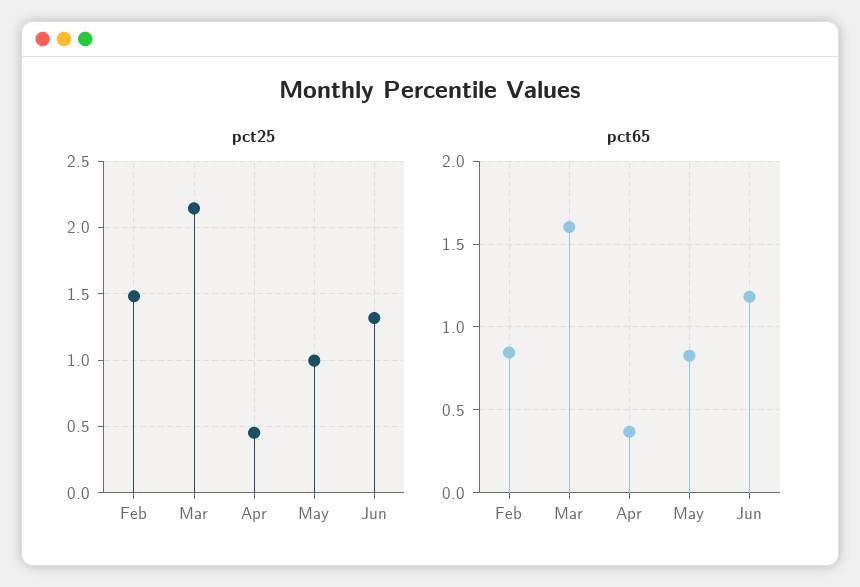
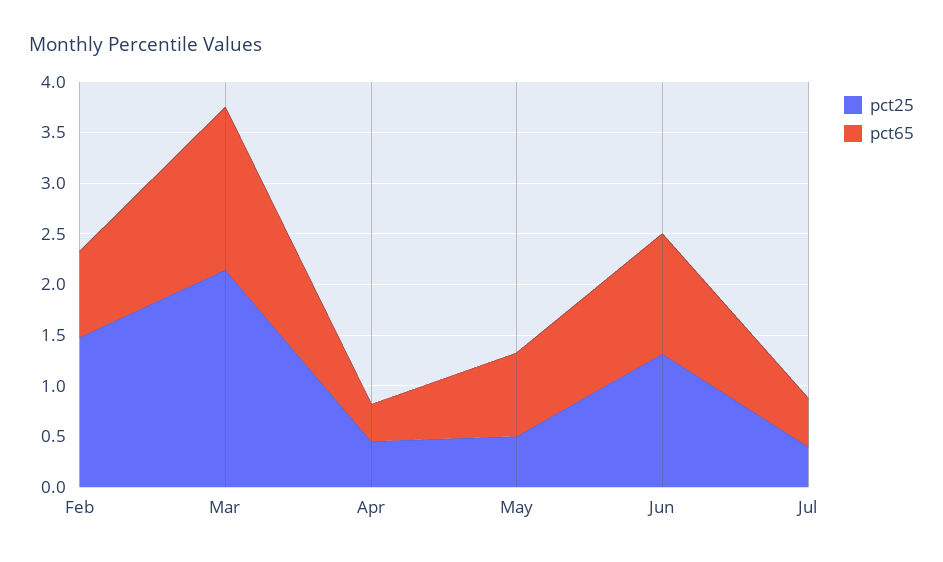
pct25, May: 1 -> 0.5
pct25, Jul: none -> 0.4
pct65, Jul: none -> 0.5

